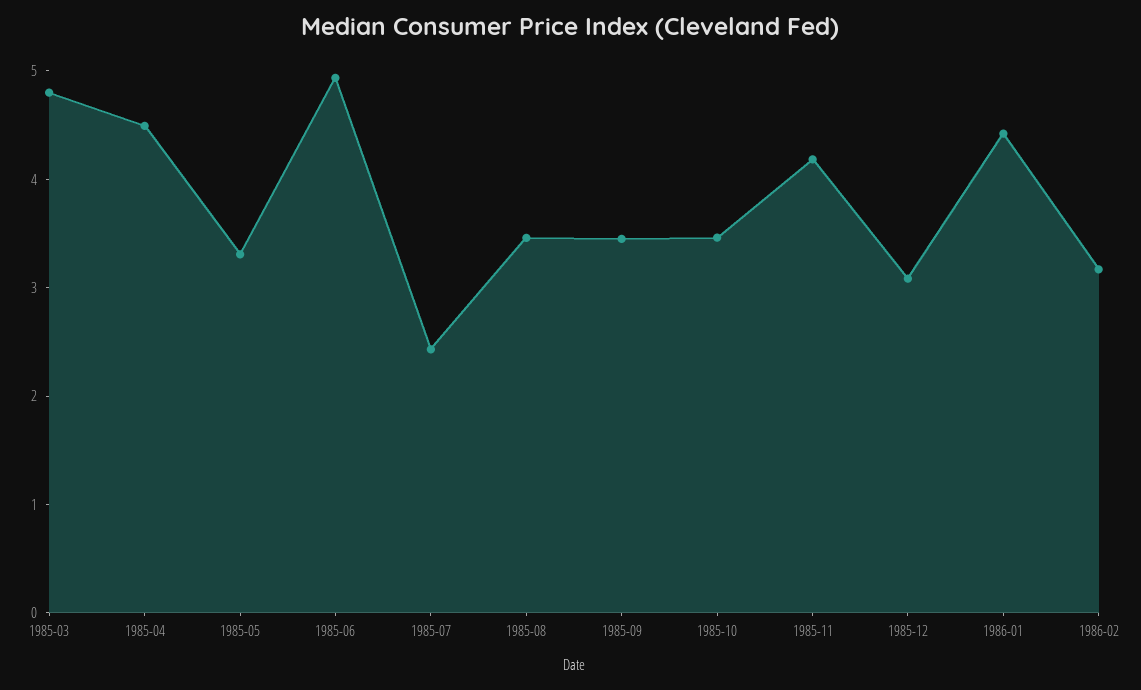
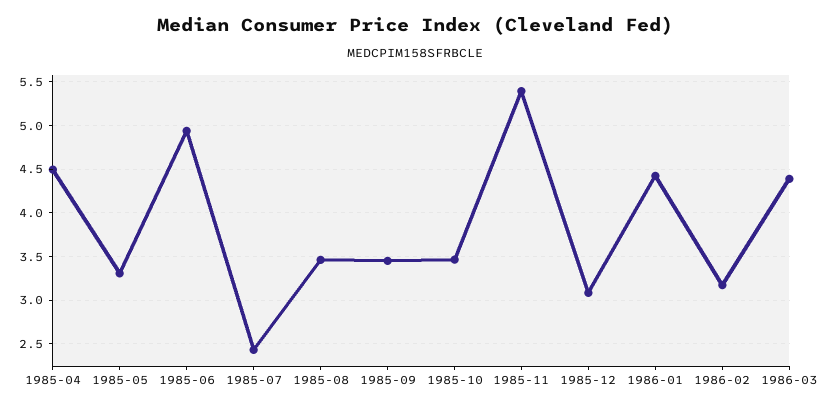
1985-03: 4.8 -> none
1985-11: 4.2 -> 5.4
1986-03: none -> 4.4

